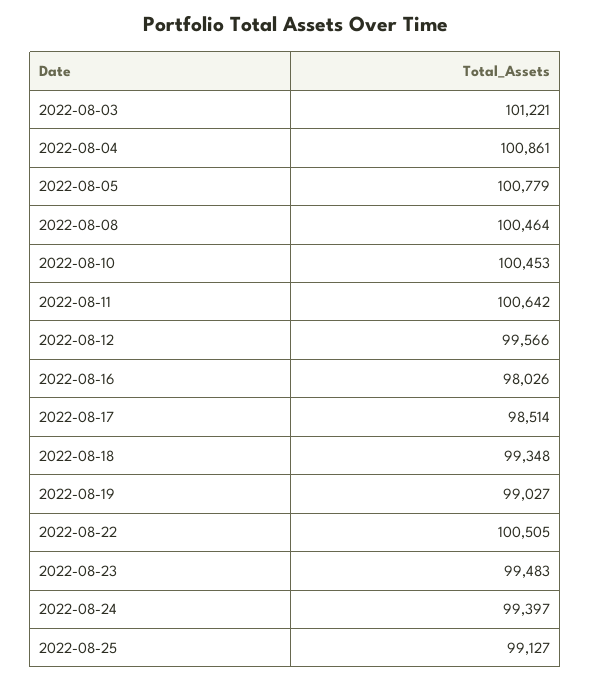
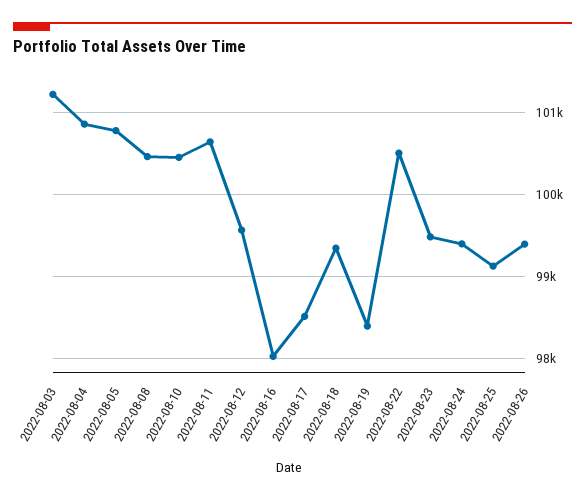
2022-08-19: 99027 -> 98400
2022-08-26: none -> 99400

